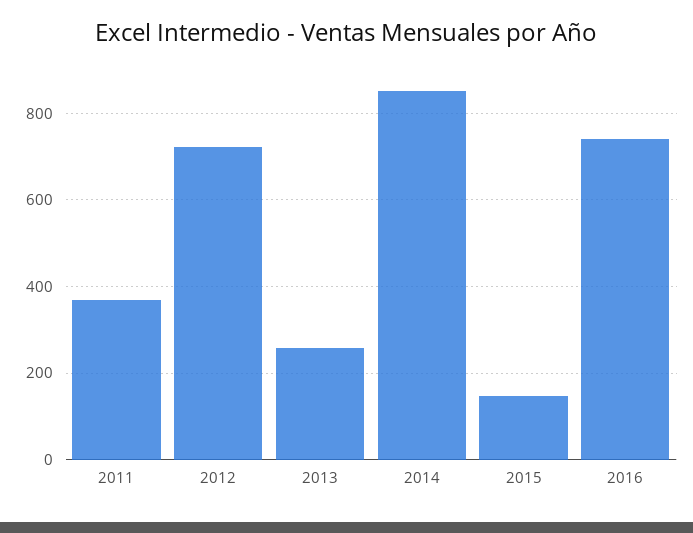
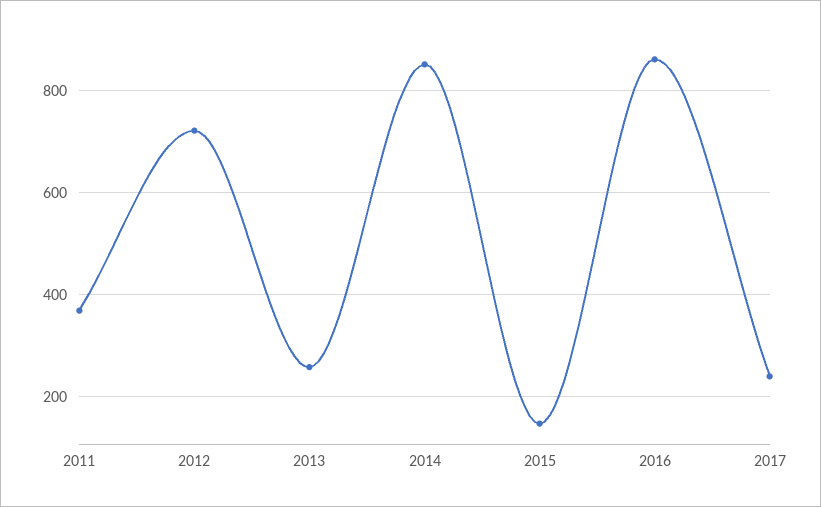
2016: 740 -> 860
2017: none -> 240

